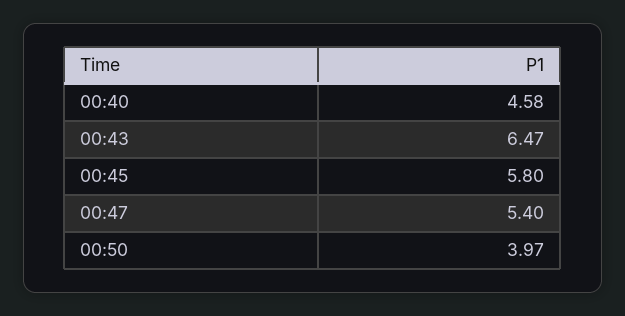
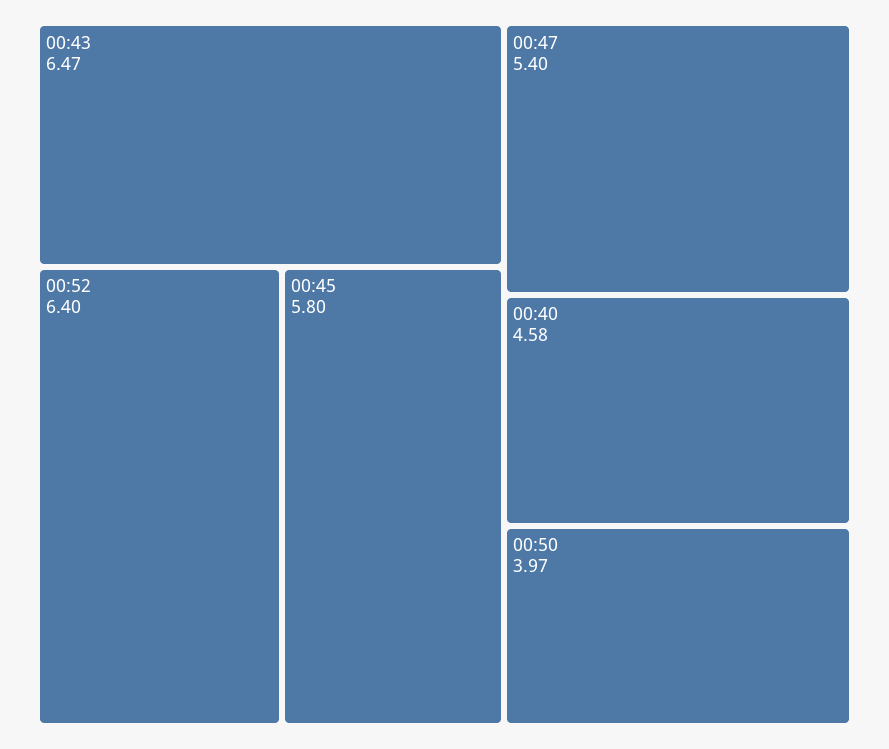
00:52: none -> 6.4

